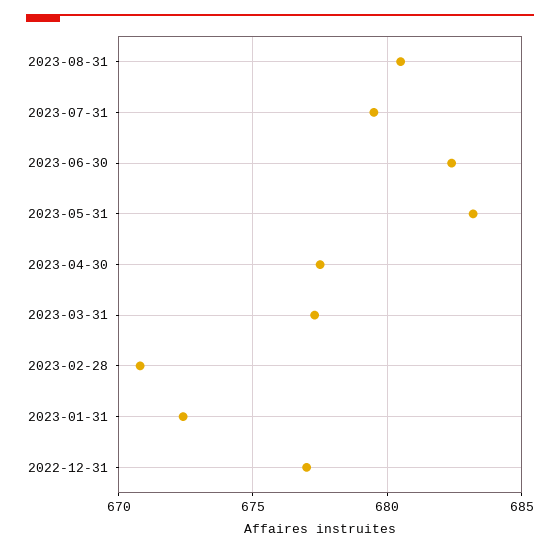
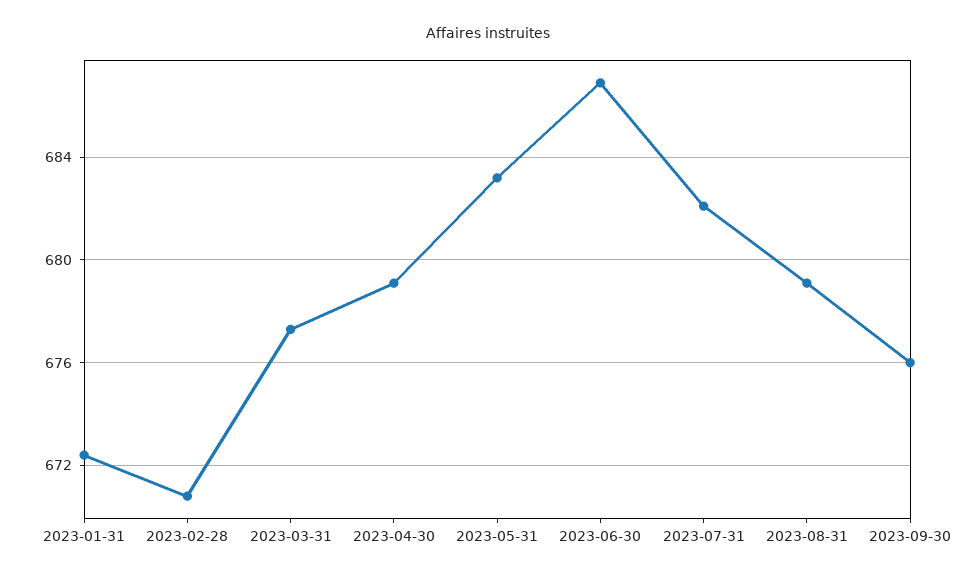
2023-08-31: 680.5 -> 679
2023-07-31: 679.5 -> 682
2023-06-30: 682.5 -> 687
2023-04-30: 677.5 -> 679
2022-12-31: 677 -> none
2023-09-30: none -> 676

